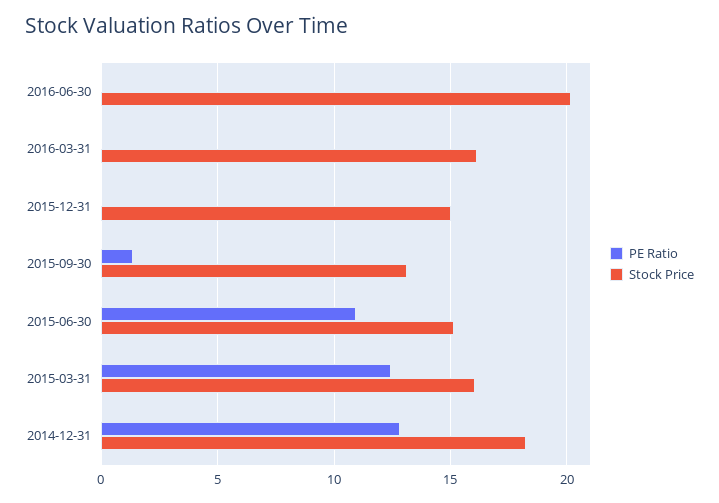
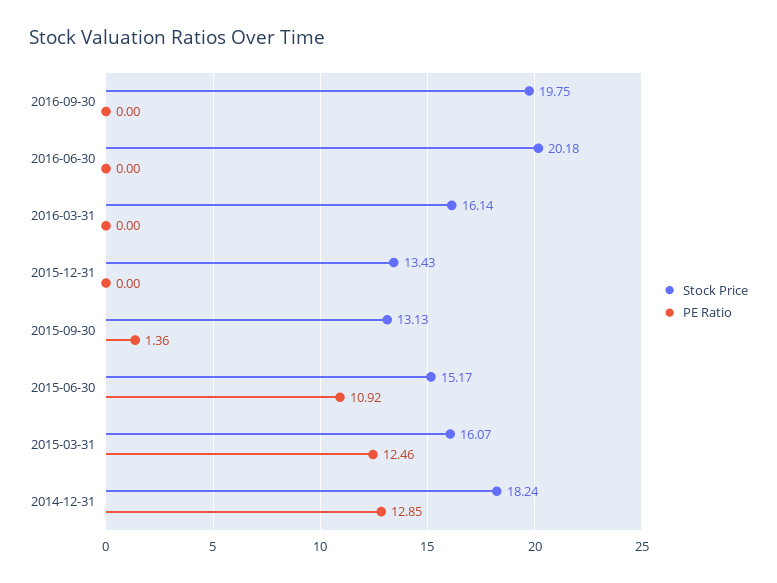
Stock Price, 2015-12-31: 15 -> 13.43
Stock Price, 2016-09-30: none -> 19.75
PE Ratio, 2016-09-30: none -> 0

